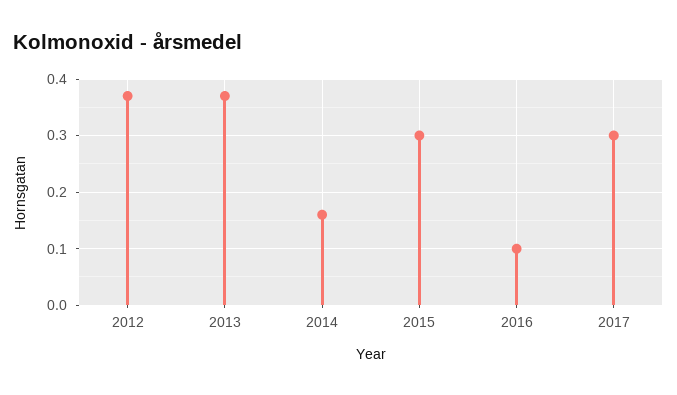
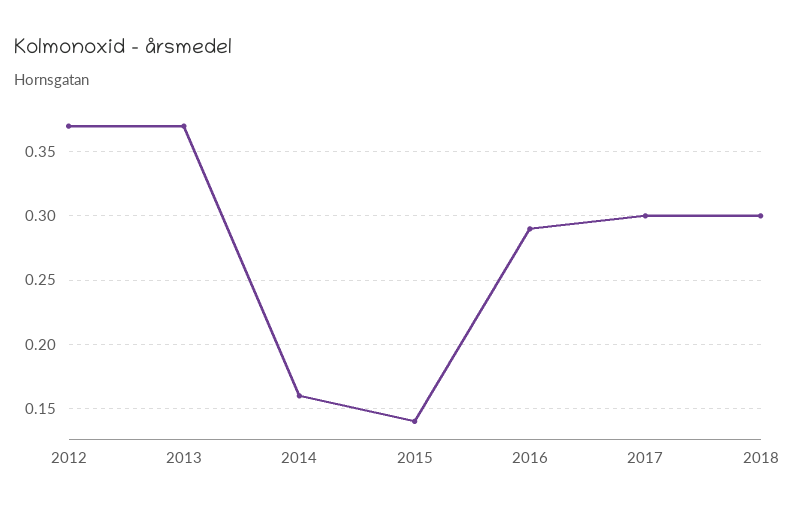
2015: 0.3 -> 0.14
2016: 0.1 -> 0.29
2018: none -> 0.3

